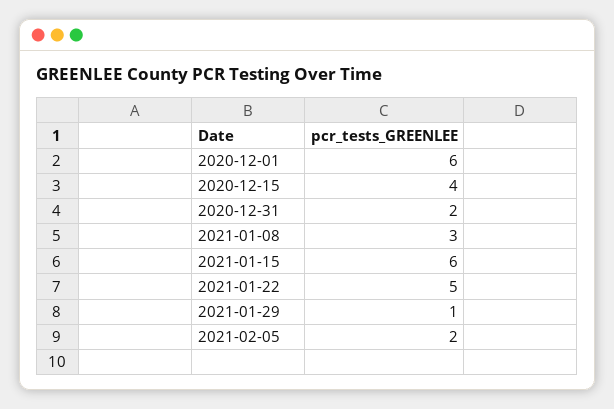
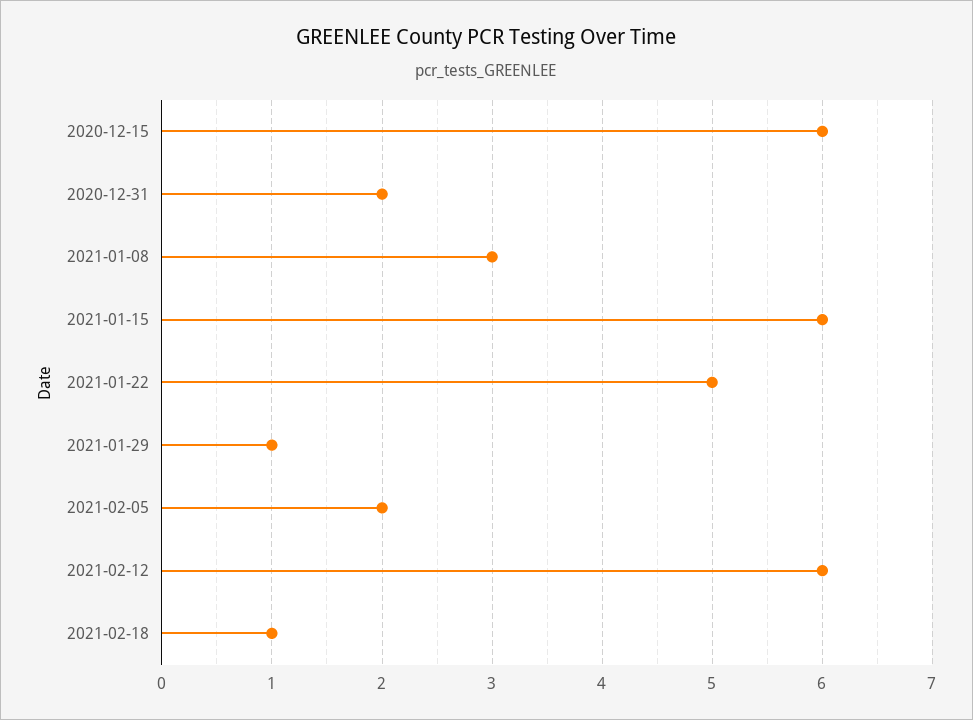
2020-12-01: 6 -> none
2020-12-15: 4 -> 6
2021-02-12: none -> 6
2021-02-18: none -> 1

